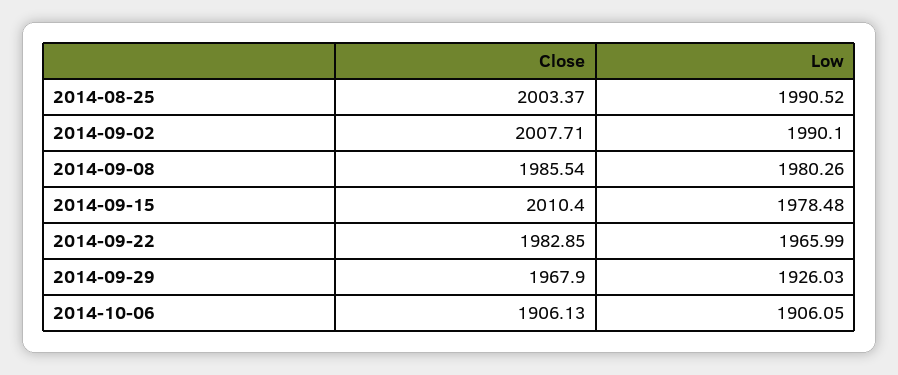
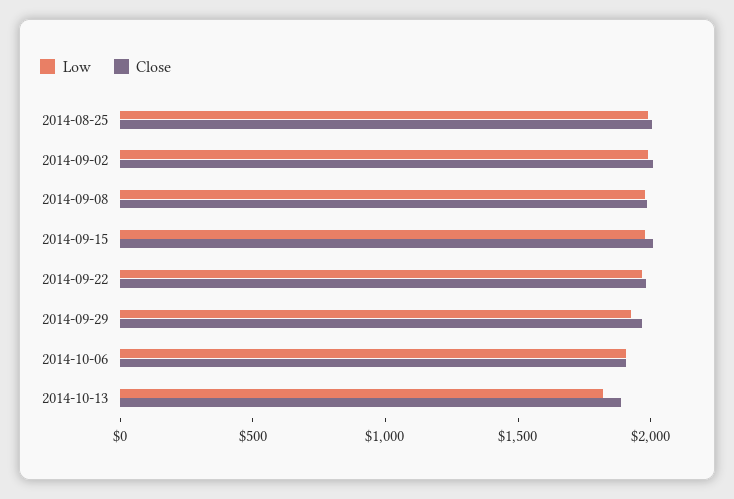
Low, 2014-10-13: none -> 1800
Close, 2014-10-13: none -> 1900

